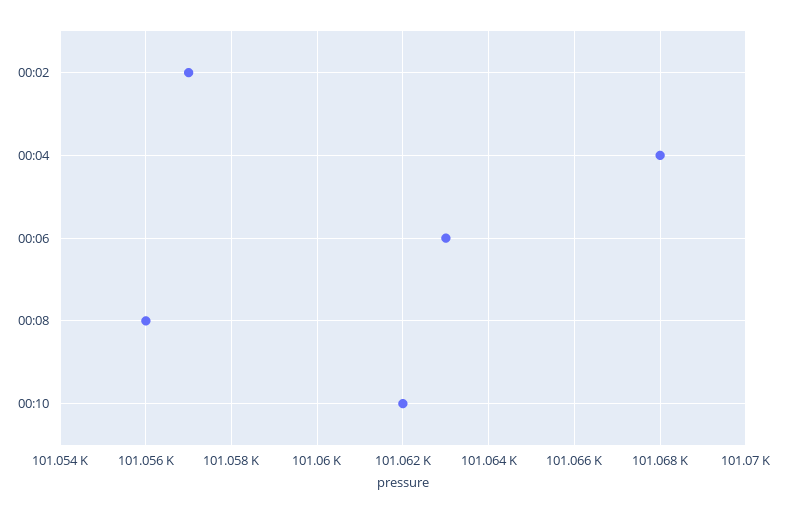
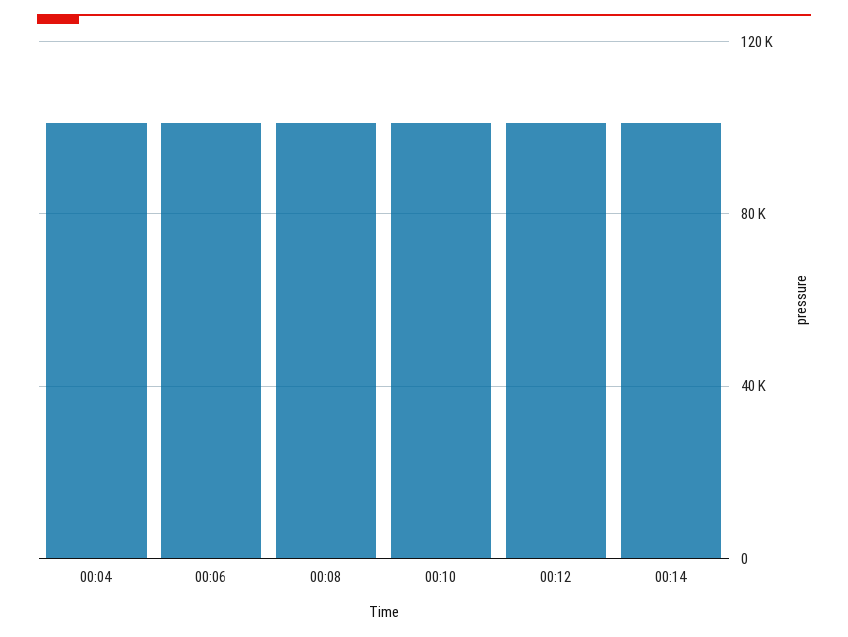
00:02: 101057 -> none
00:12: none -> 100000
00:14: none -> 100000

